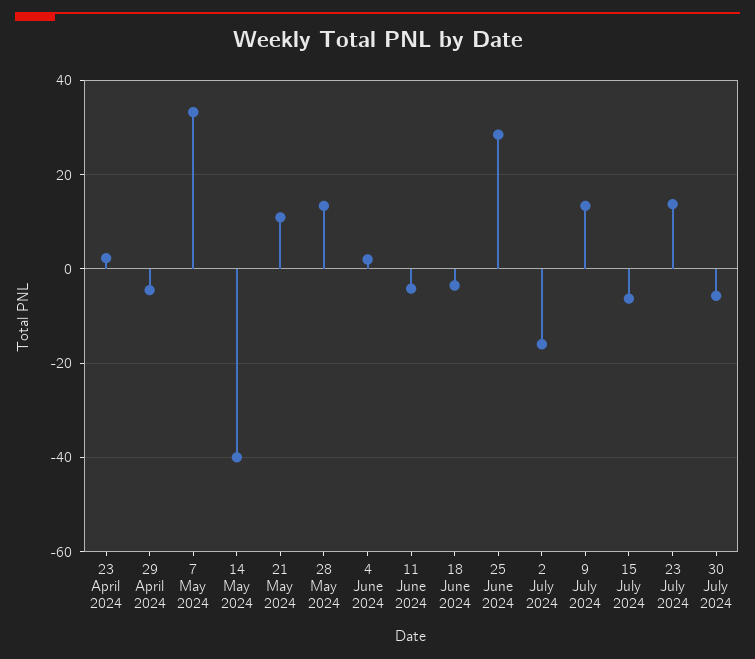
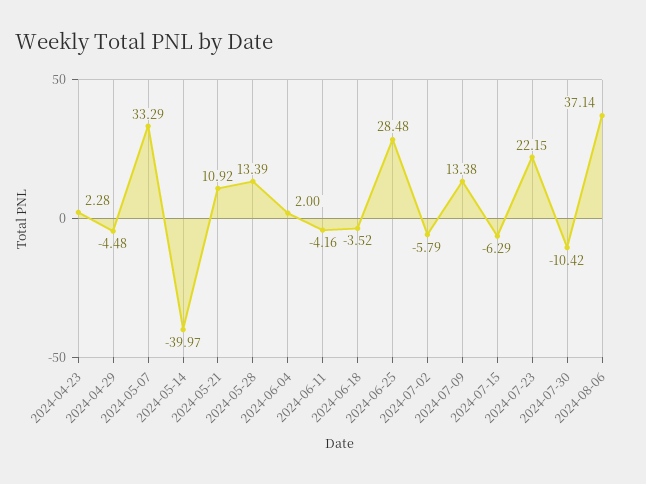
2 July 2024: -16 -> -5.79
23 July 2024: 14 -> 22.15
30 July 2024: -6 -> -10.42
2024-08-06: none -> 37.14

